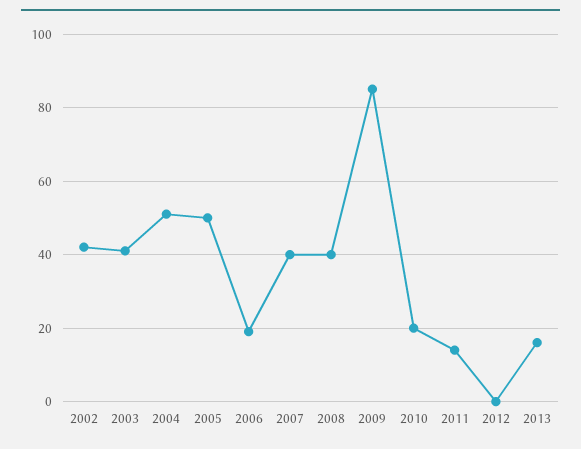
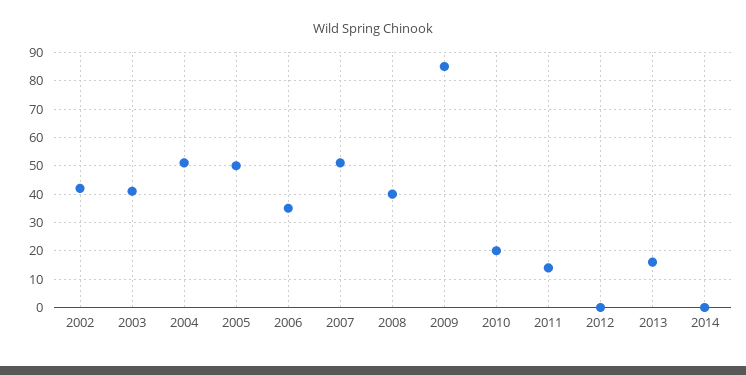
2006: 20 -> 35
2007: 40 -> 50
2014: none -> 0

